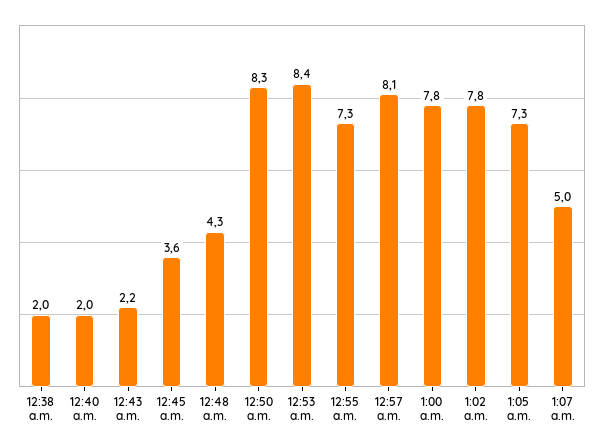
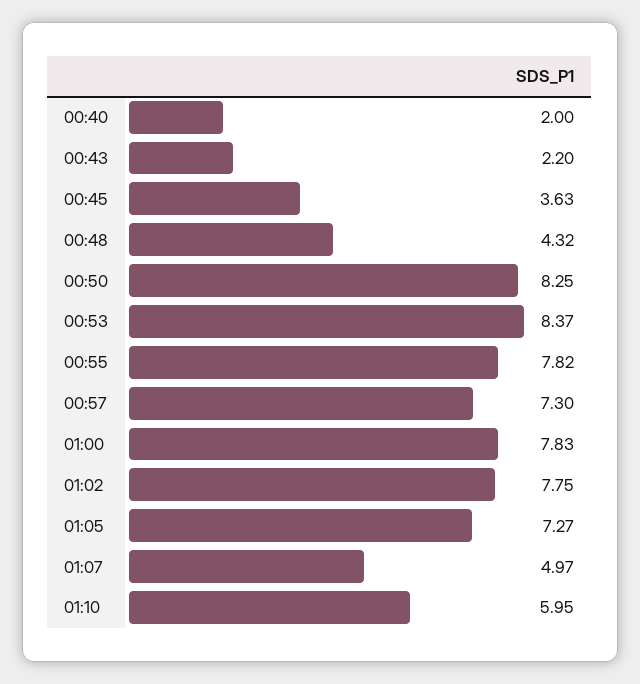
12:38 a.m.: 2 -> none
12:55 a.m.: 7.3 -> 7.82
12:57 a.m.: 8.1 -> 7.3
01:10: none -> 5.95

